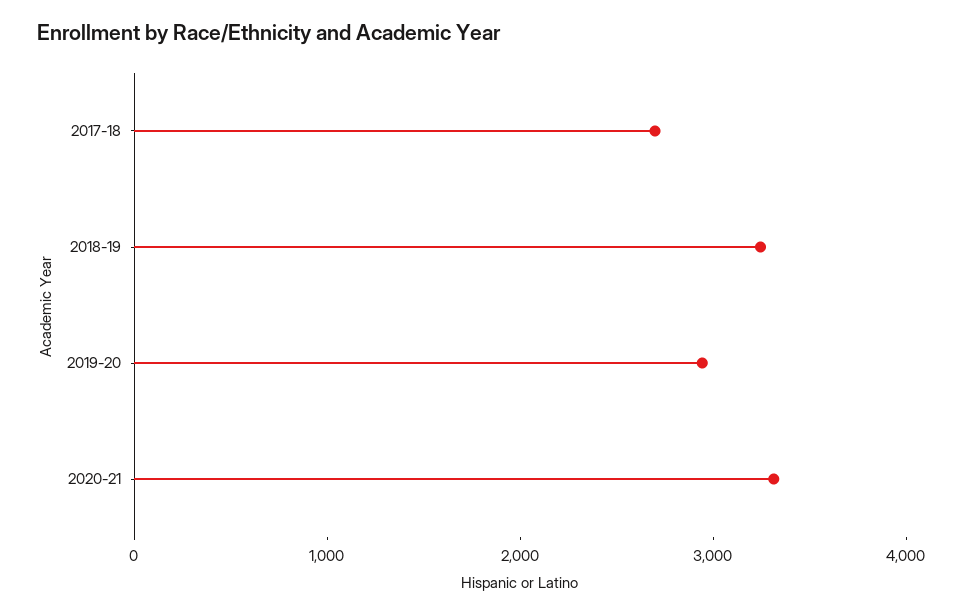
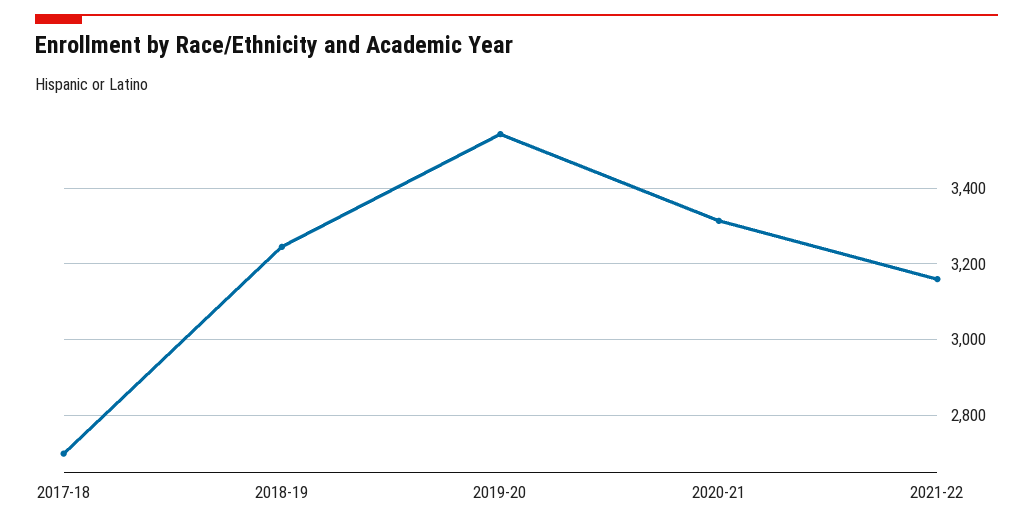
2019-20: 3000 -> 3540
2021-22: none -> 3160

